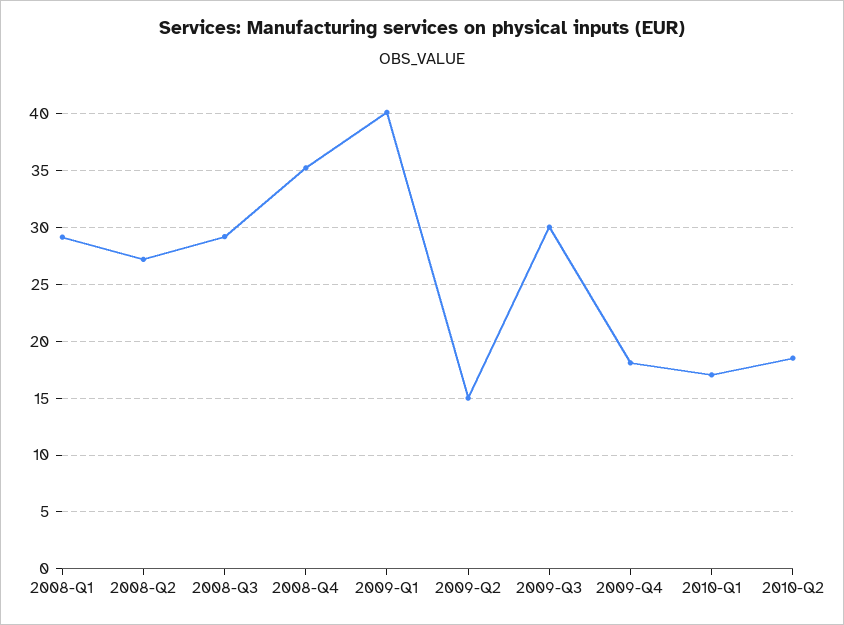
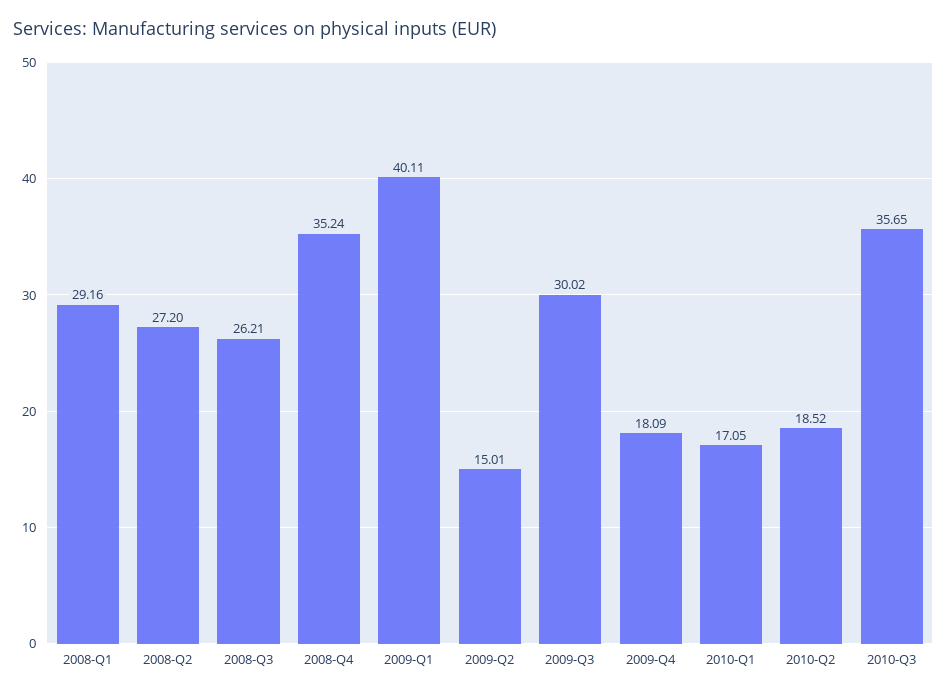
2008-Q3: 29 -> 26.21
2010-Q3: none -> 35.65

